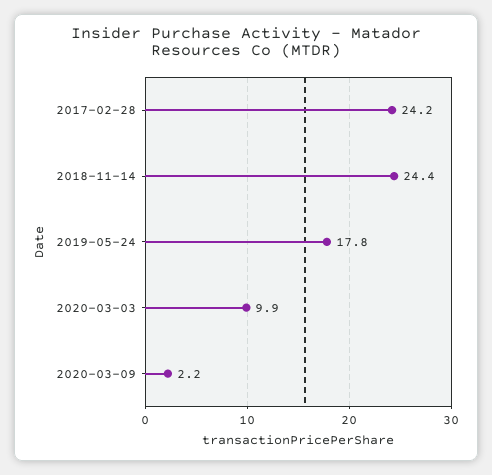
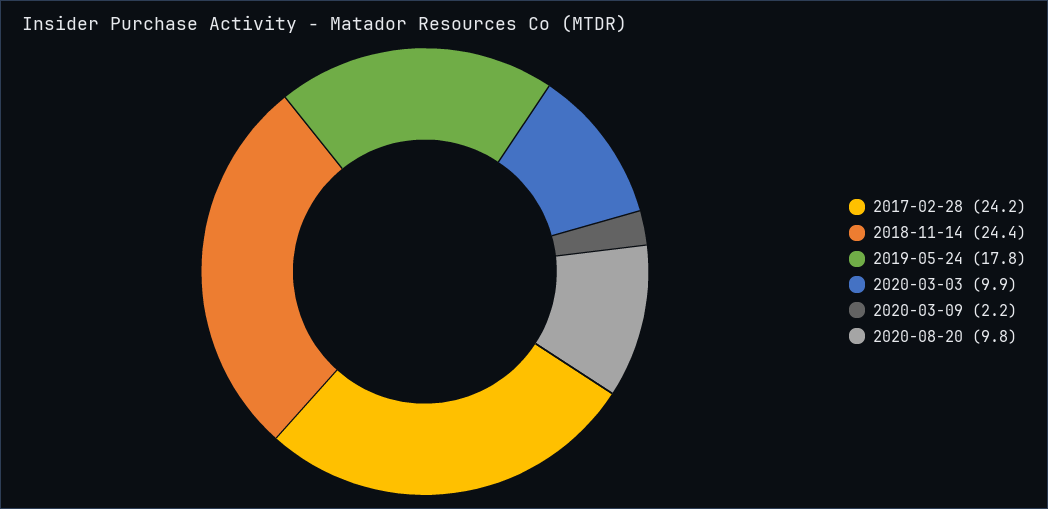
2020-08-20: none -> 9.8

